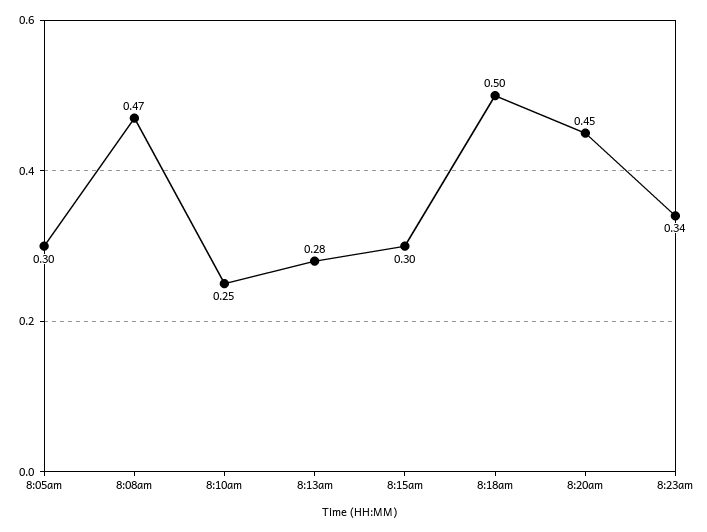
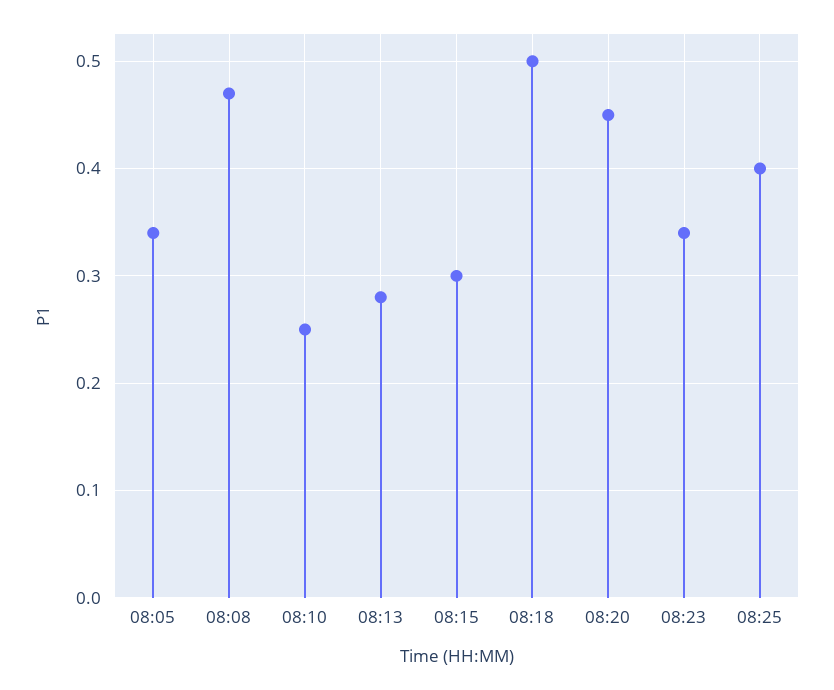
8:05am: 0.3 -> 0.34
08:25: none -> 0.4

